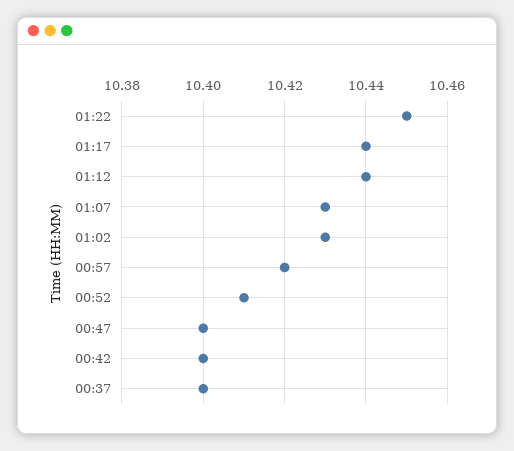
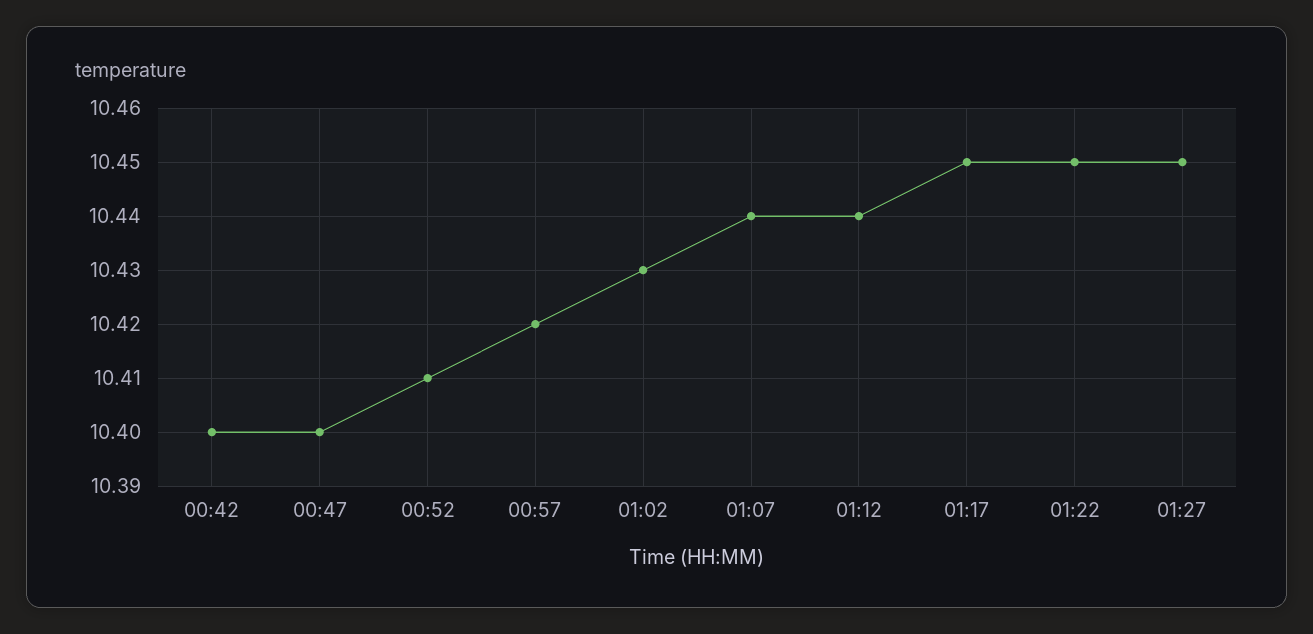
01:17: 10.44 -> 10.45
01:07: 10.43 -> 10.44
00:37: 10.4 -> none
01:27: none -> 10.45

